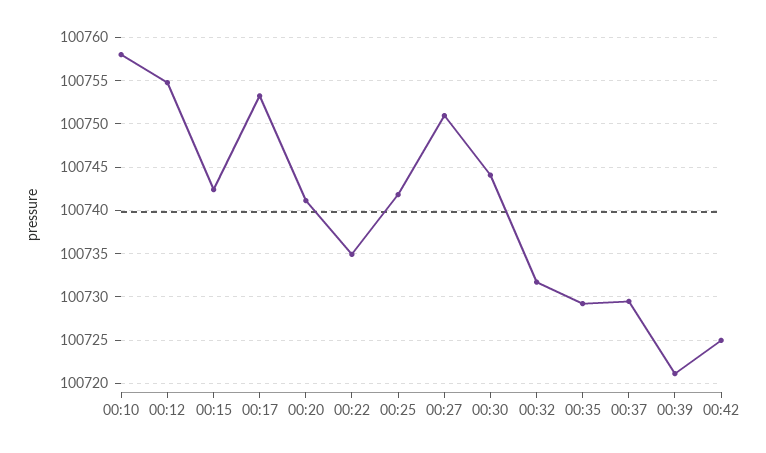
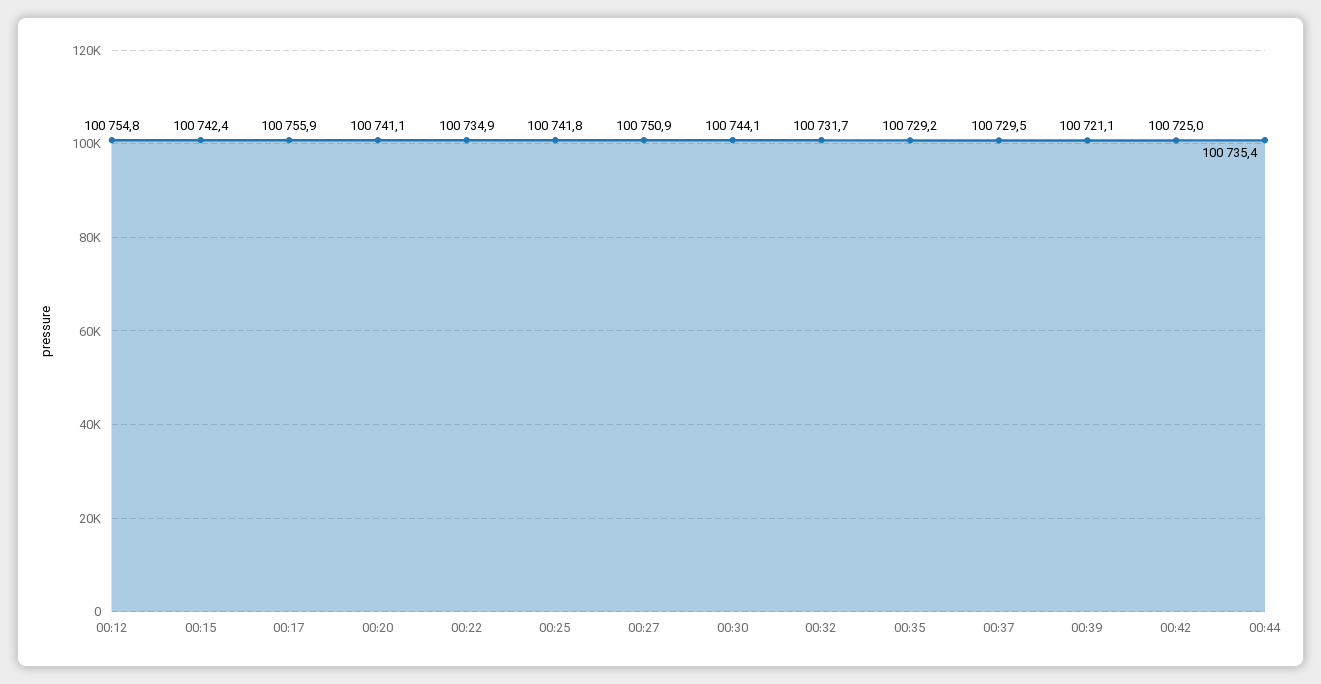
00:10: 100758 -> none
00:17: 100753 -> 100755.9
00:44: none -> 100735.4

